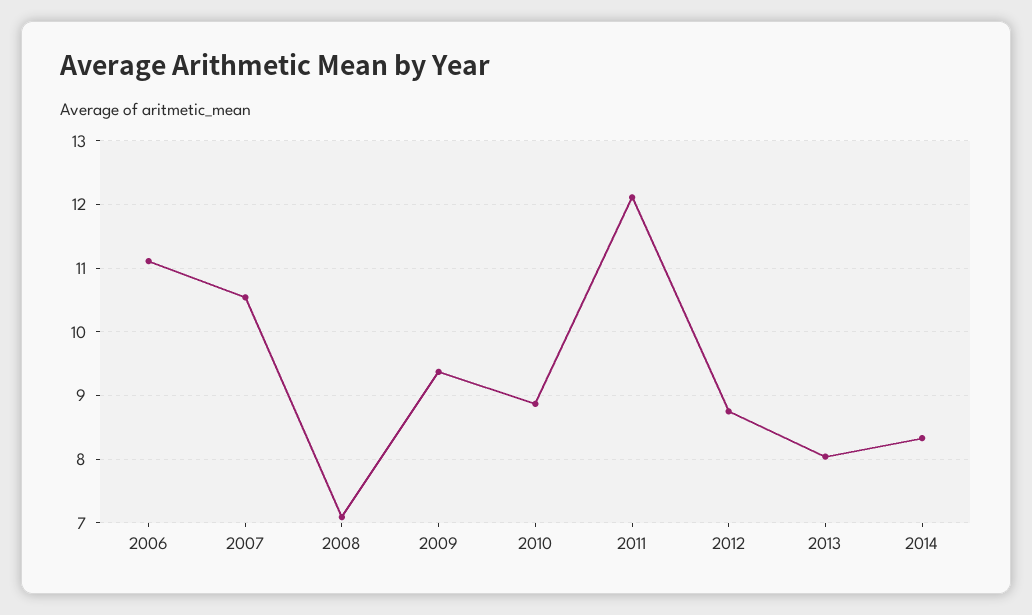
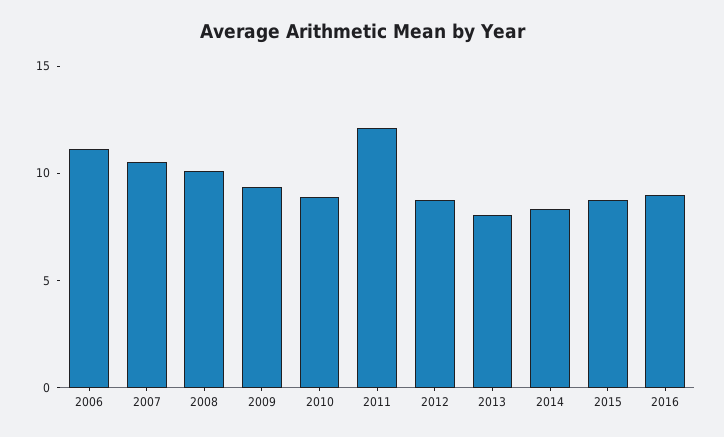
2008: 7.1 -> 10
2015: none -> 9
2016: none -> 9

